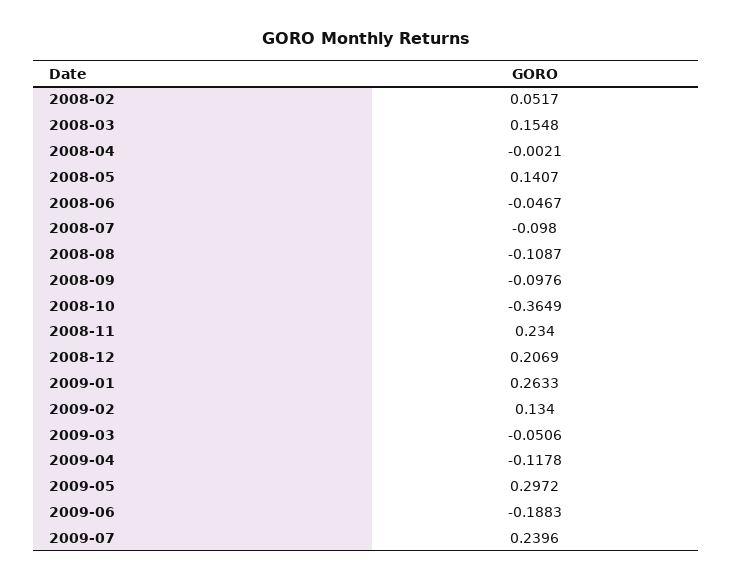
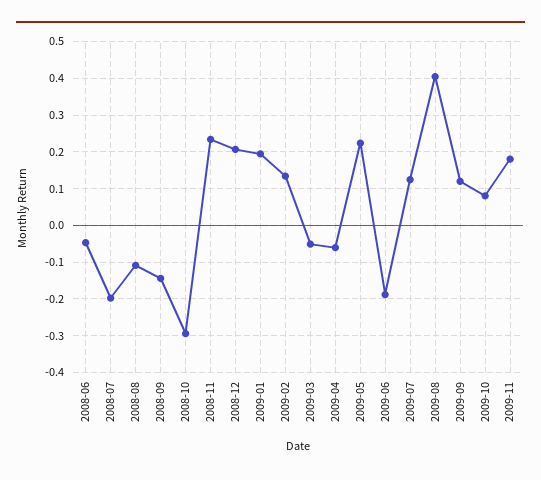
2008-02: 0.0517 -> none
2008-03: 0.1548 -> none
2008-04: -0.0021 -> none
2008-05: 0.1407 -> none
2008-07: -0.098 -> -0.2
2008-09: -0.0976 -> -0.14
2008-10: -0.3649 -> -0.3
2009-01: 0.2633 -> 0.2
2009-04: -0.1178 -> -0.06
2009-05: 0.2972 -> 0.22
2009-07: 0.2396 -> 0.12
2009-08: none -> 0.4
2009-09: none -> 0.12
2009-10: none -> 0.08
2009-11: none -> 0.18

